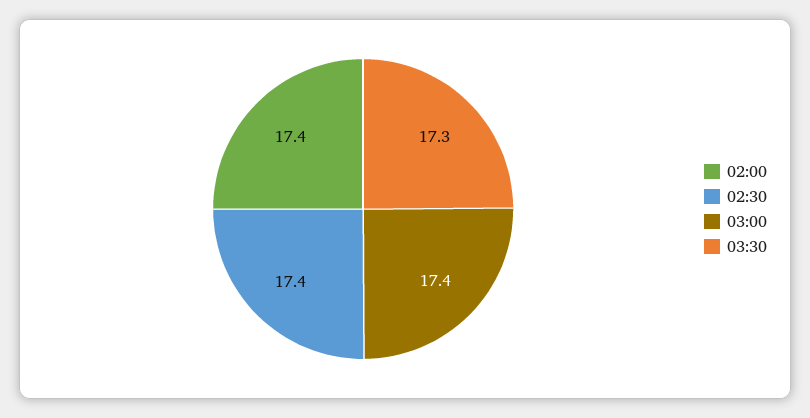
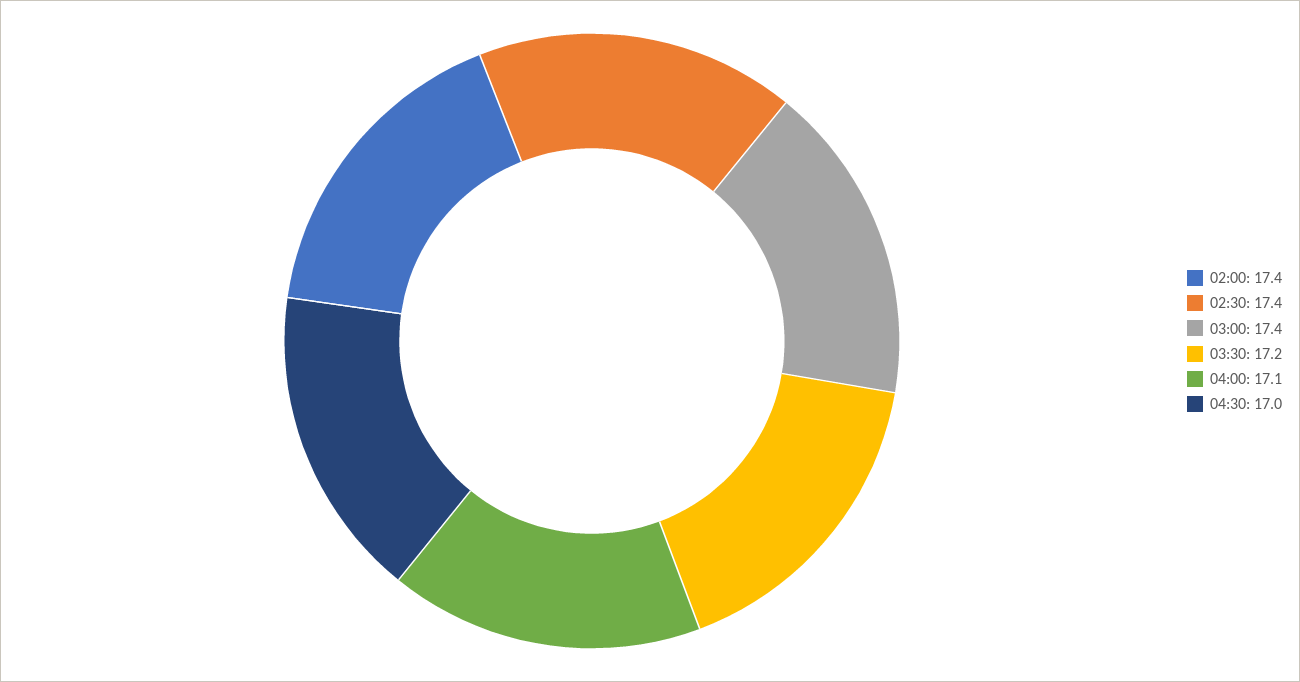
03:30: 17.3 -> 17.2
04:00: none -> 17.1
04:30: none -> 17

